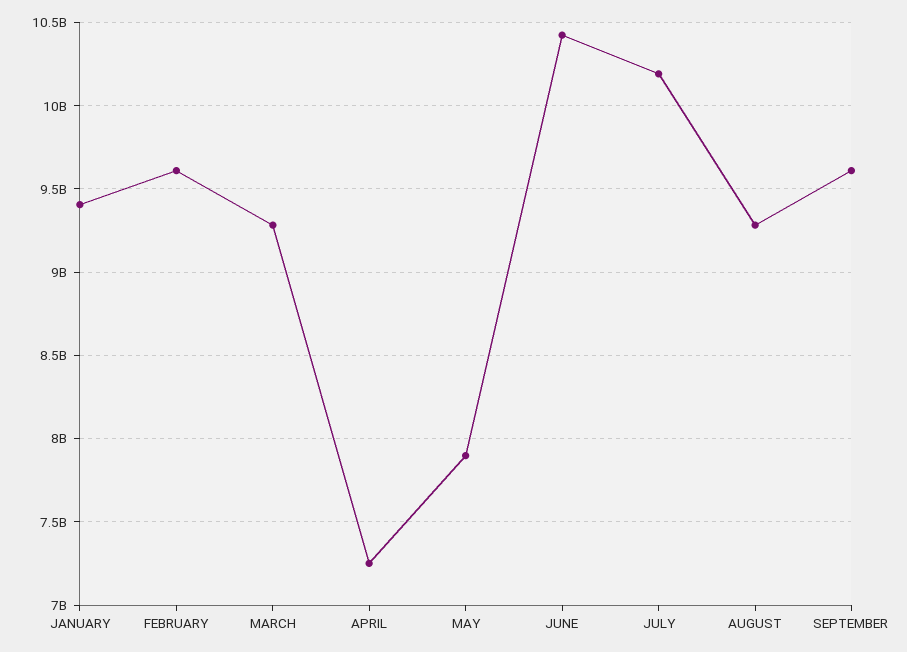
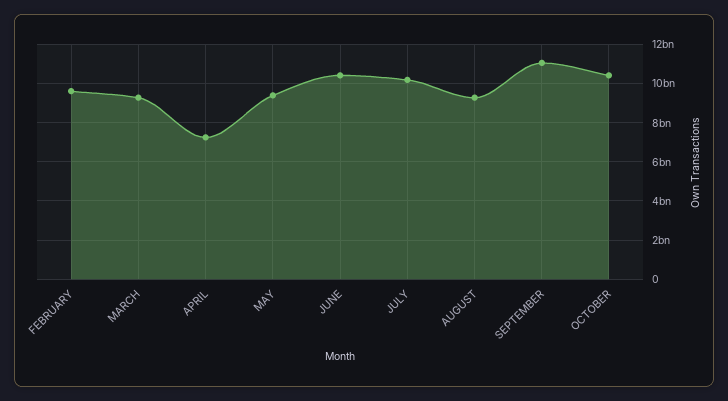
JANUARY: 9400000000 -> none
MAY: 7900000000 -> 9500000000
SEPTEMBER: 9600000000 -> 11000000000
OCTOBER: none -> 10500000000

